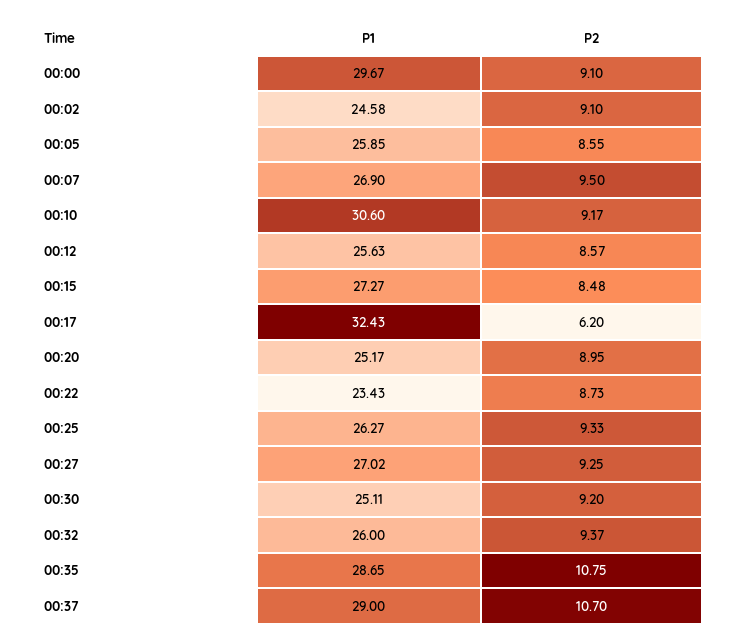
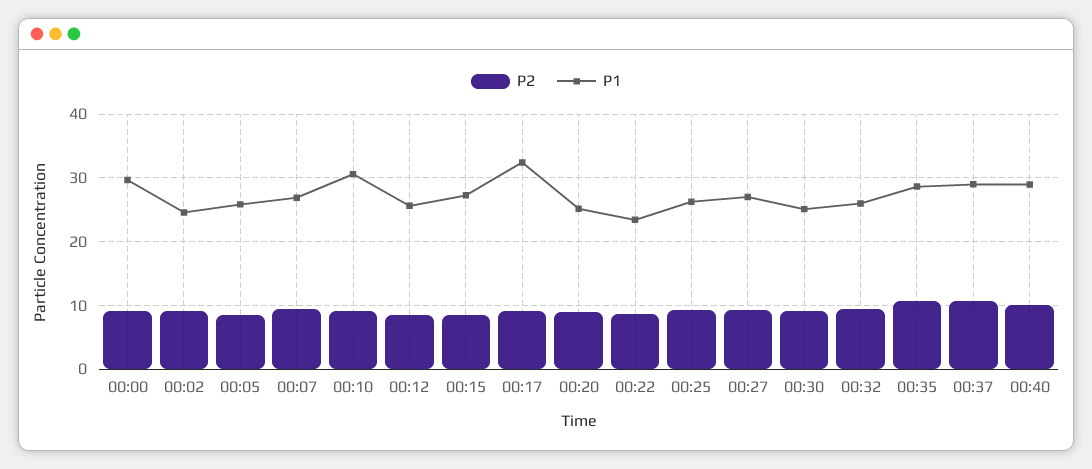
P2, 00:17: 6.2 -> 9
P2, 00:40: none -> 10
P1, 00:40: none -> 29

